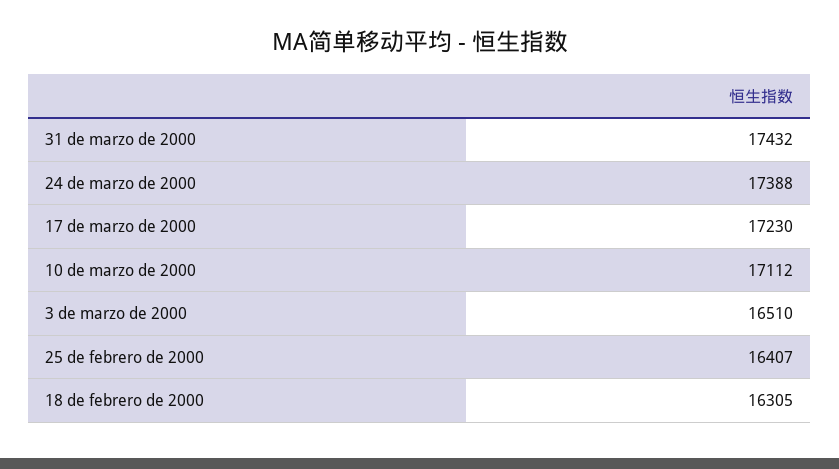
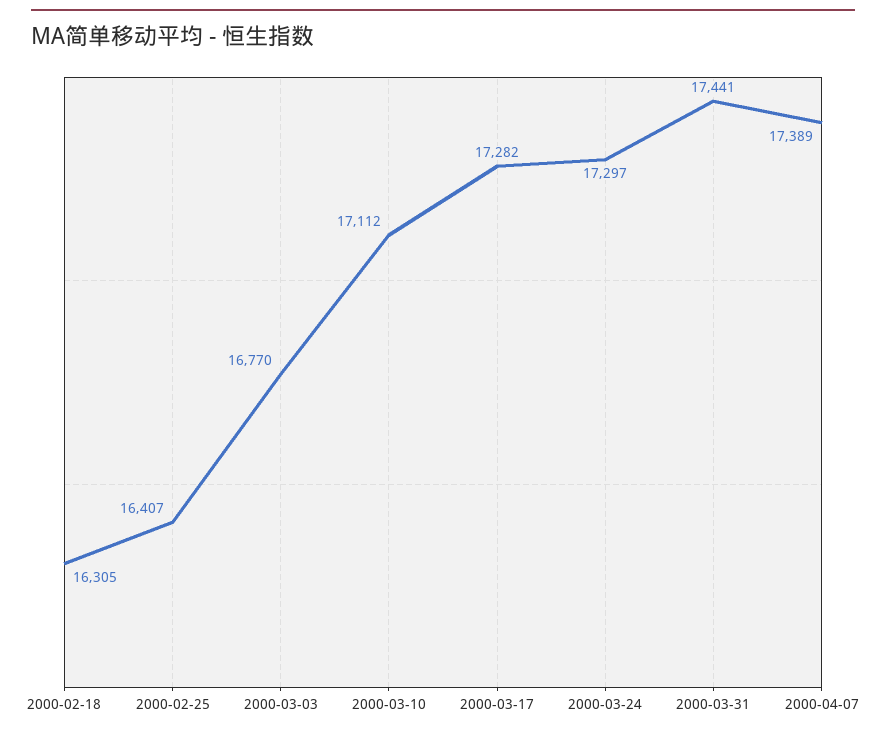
31 de marzo de 2000: 17432 -> 17441
24 de marzo de 2000: 17388 -> 17297
17 de marzo de 2000: 17230 -> 17282
3 de marzo de 2000: 16510 -> 16770
2000-04-07: none -> 17389

